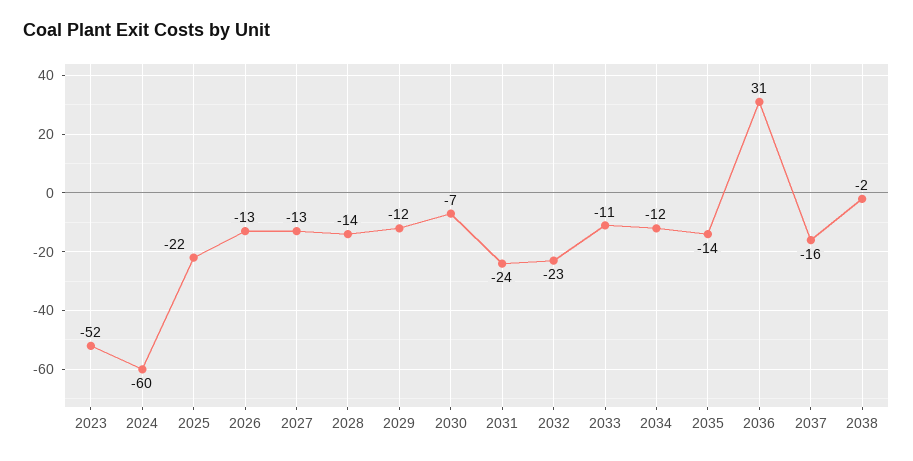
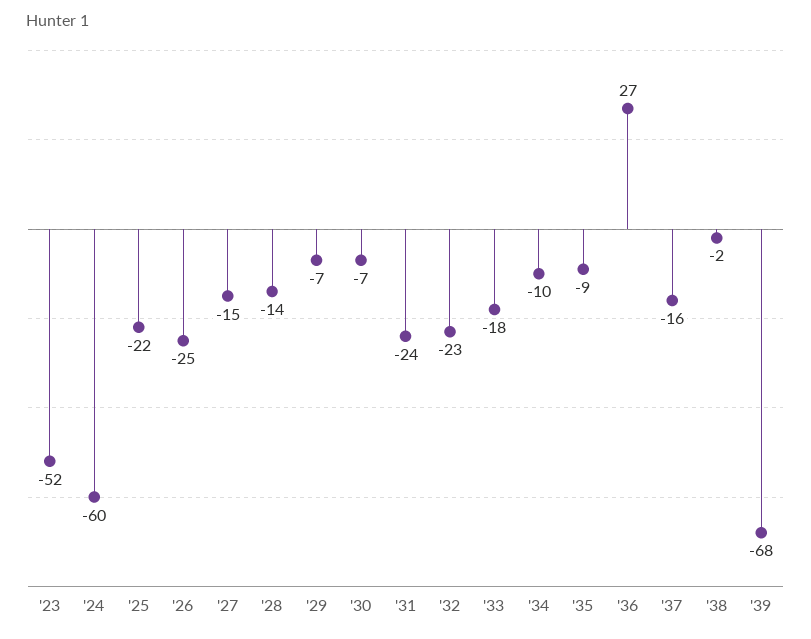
2026: -13 -> -25
2027: -13 -> -15
2029: -12 -> -7
2033: -11 -> -18
2034: -12 -> -10
2035: -14 -> -9
2036: 31 -> 27
'39: none -> -68

